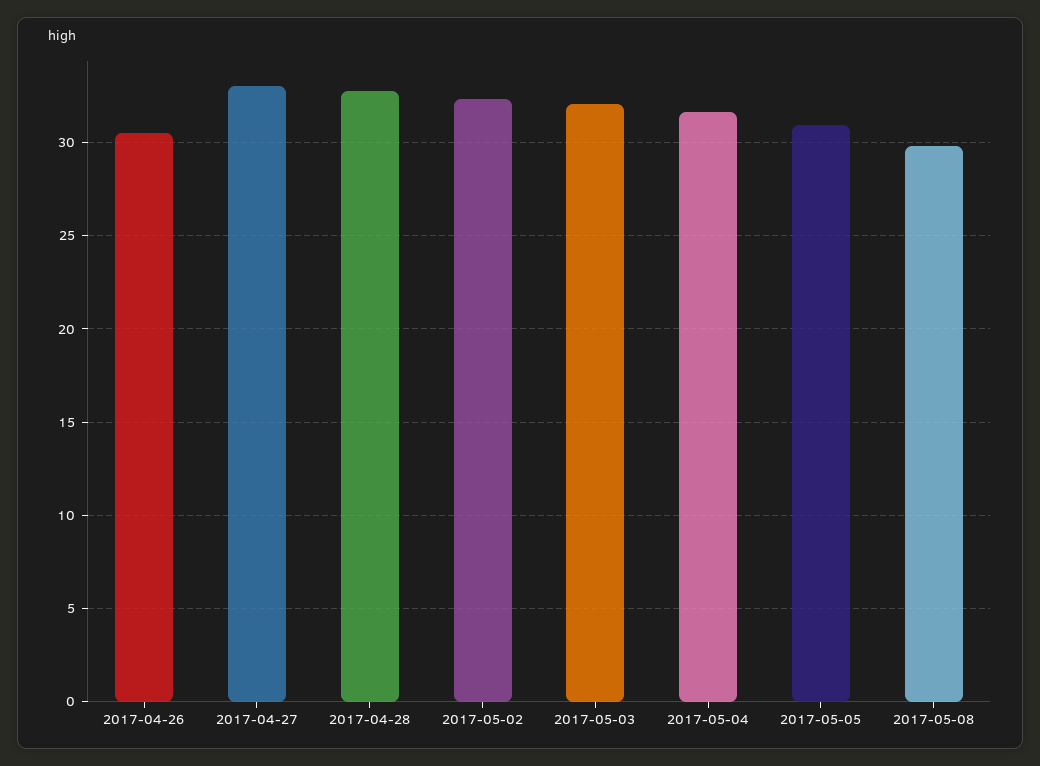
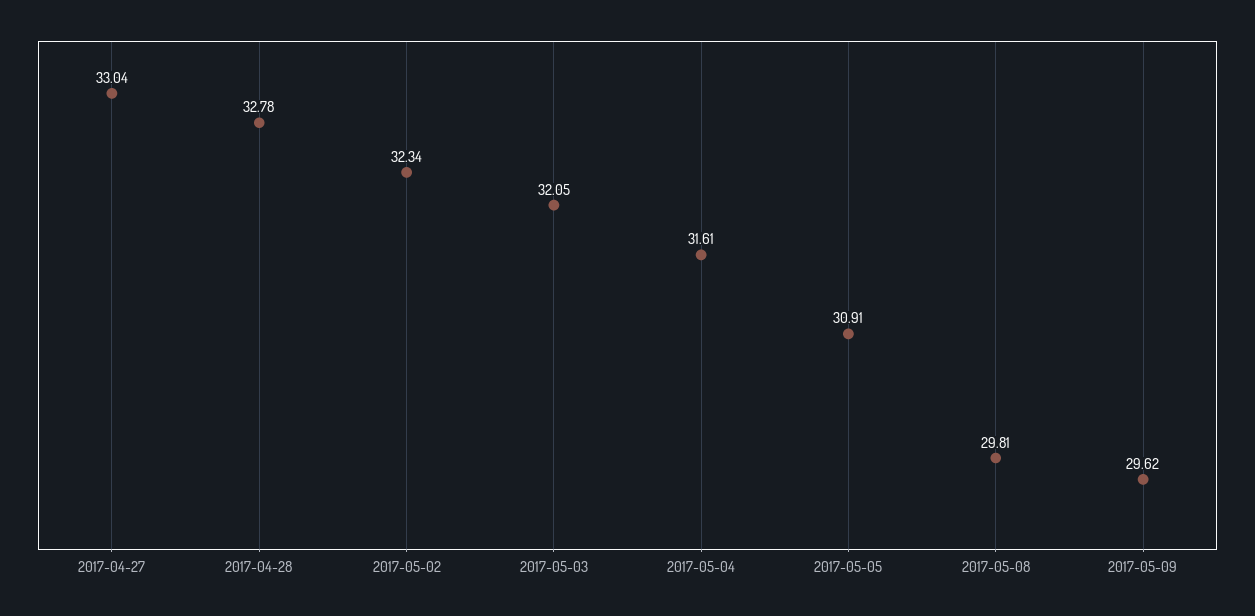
2017-04-26: 30.5 -> none
2017-05-09: none -> 29.62

